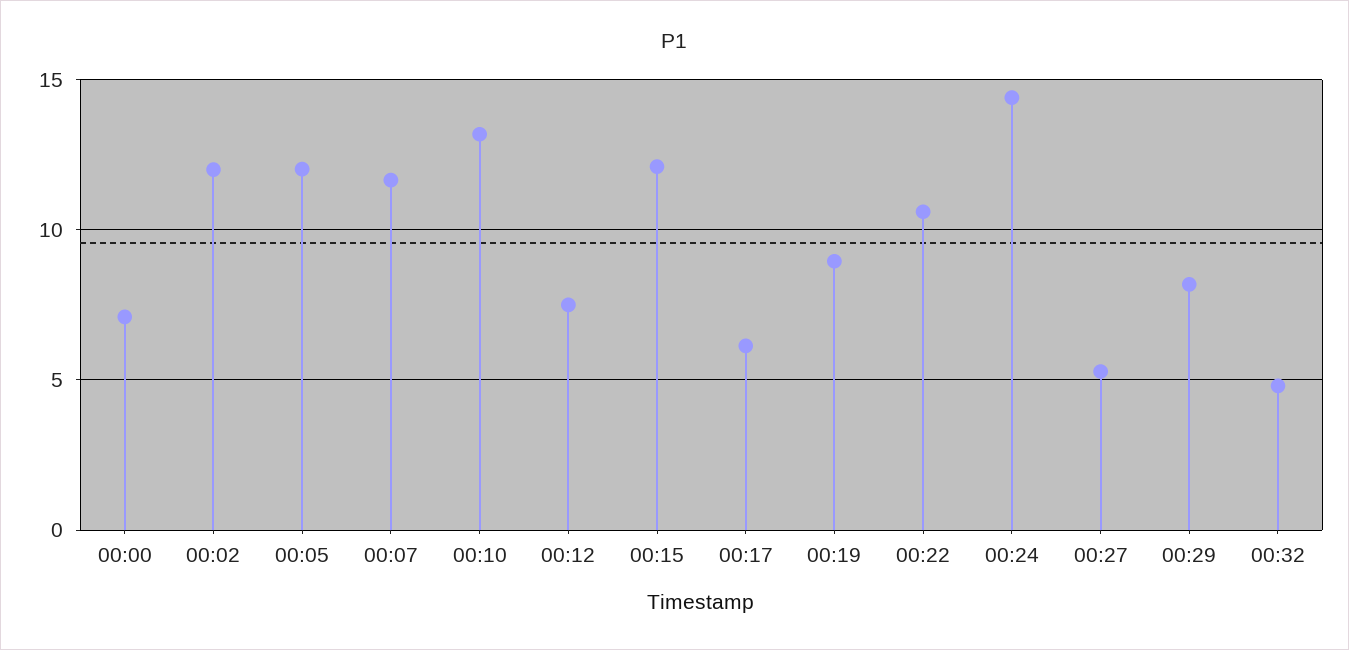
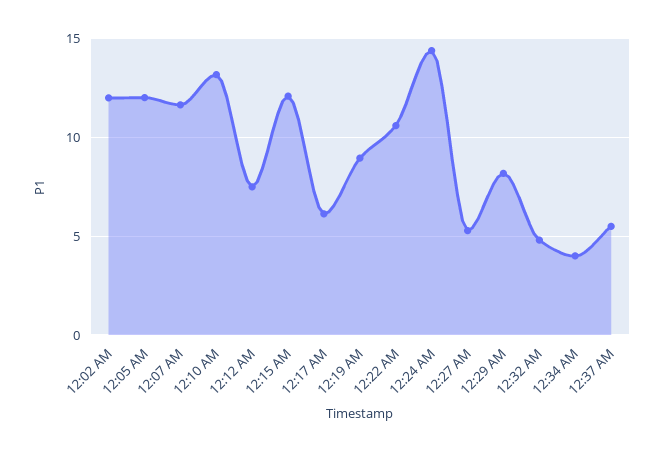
00:00: 7 -> none
12:34 AM: none -> 4
12:37 AM: none -> 5.5

